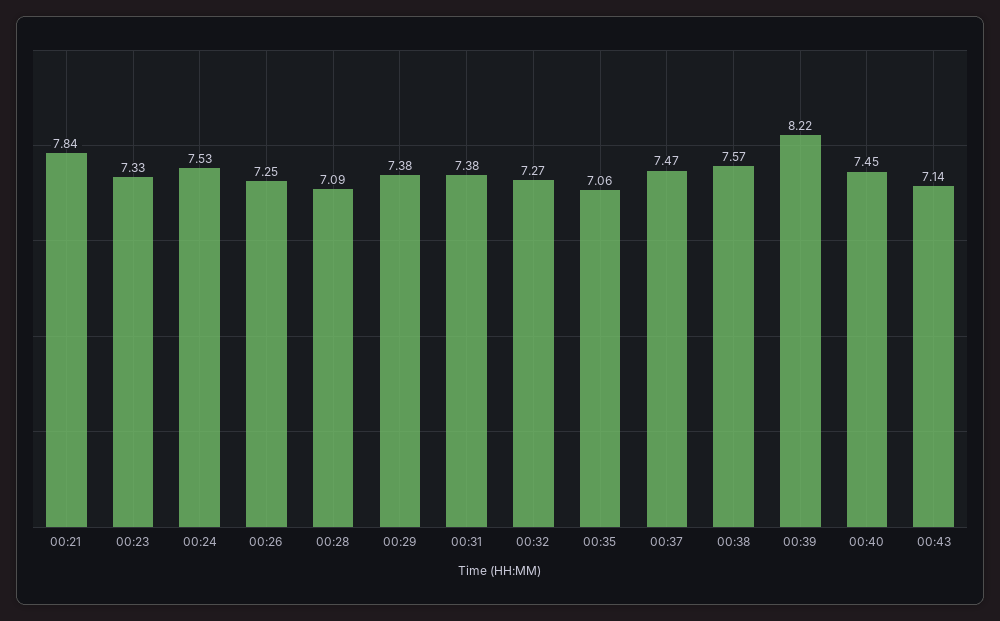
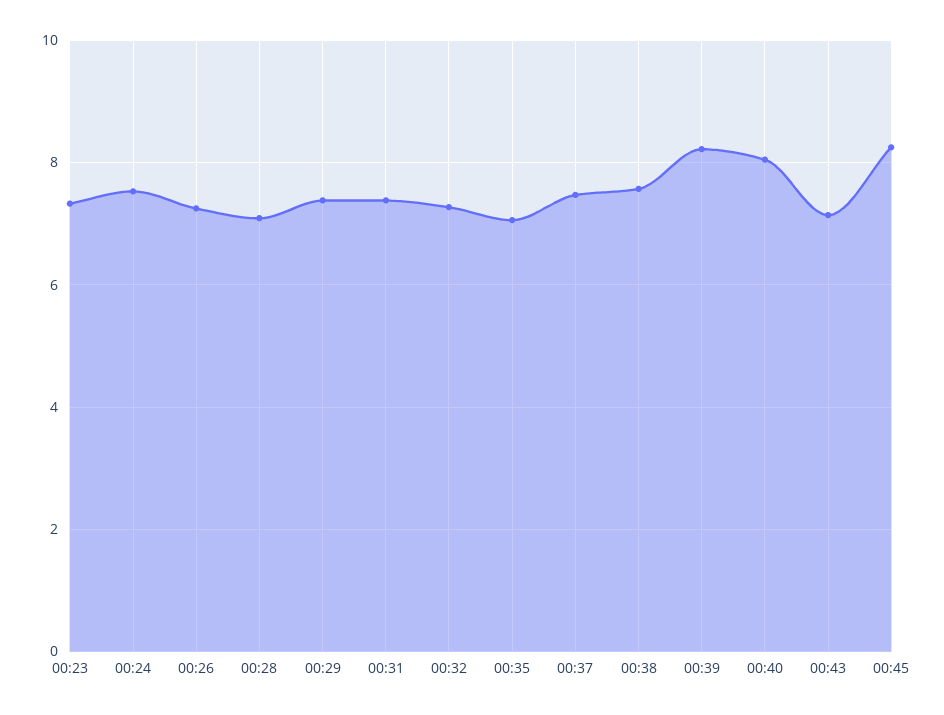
00:21: 7.84 -> none
00:40: 7.45 -> 8
00:45: none -> 8.2

